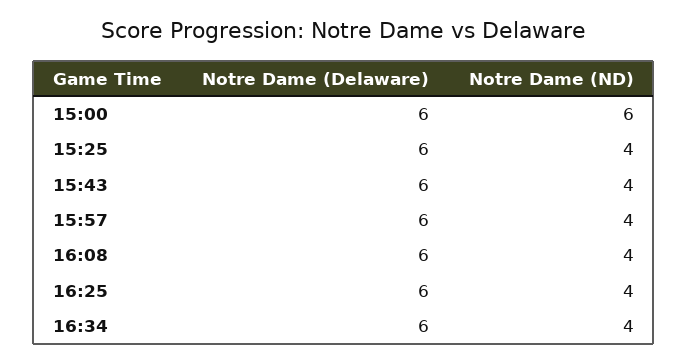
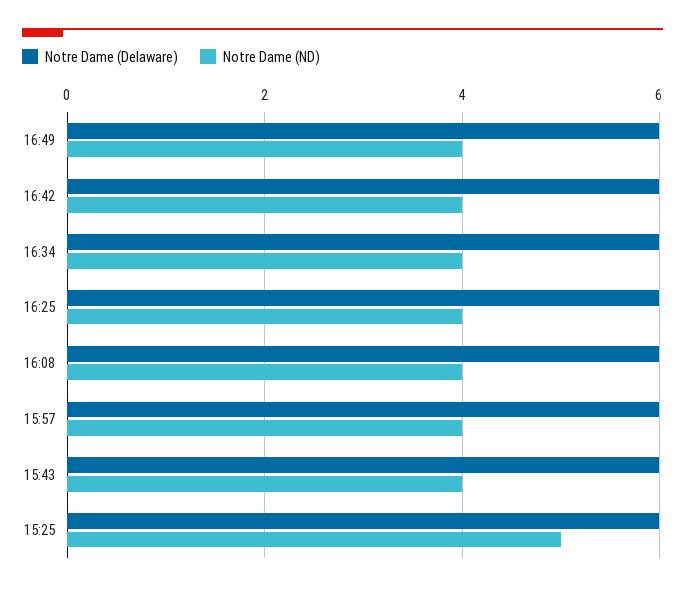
Notre Dame (Delaware), 15:00: 6 -> none
Notre Dame (ND), 15:00: 6 -> none
Notre Dame (ND), 15:25: 4 -> 5
Notre Dame (Delaware), 16:49: none -> 6
Notre Dame (ND), 16:49: none -> 4
Notre Dame (Delaware), 16:42: none -> 6
Notre Dame (ND), 16:42: none -> 4

